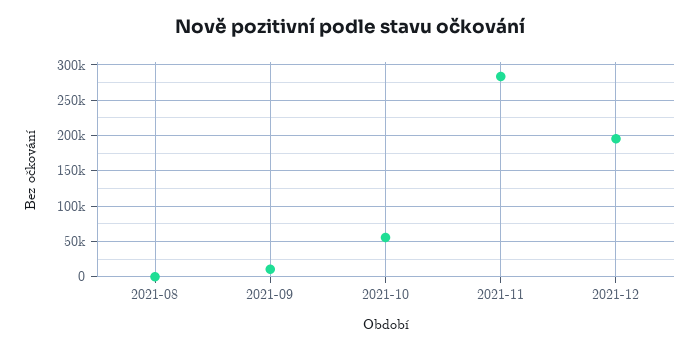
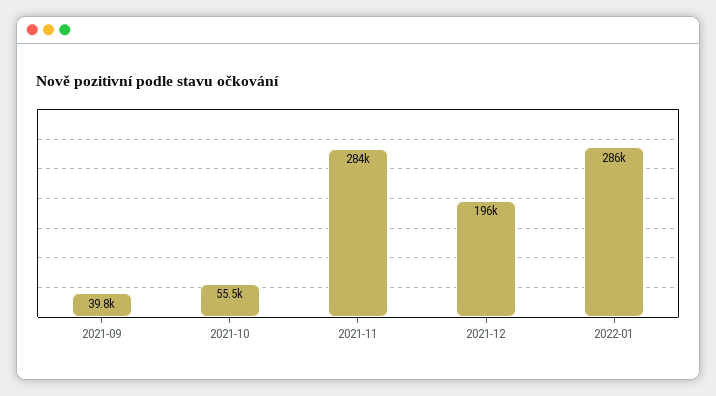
2021-08: 0 -> none
2021-09: 10000 -> 39800
2022-01: none -> 286000

